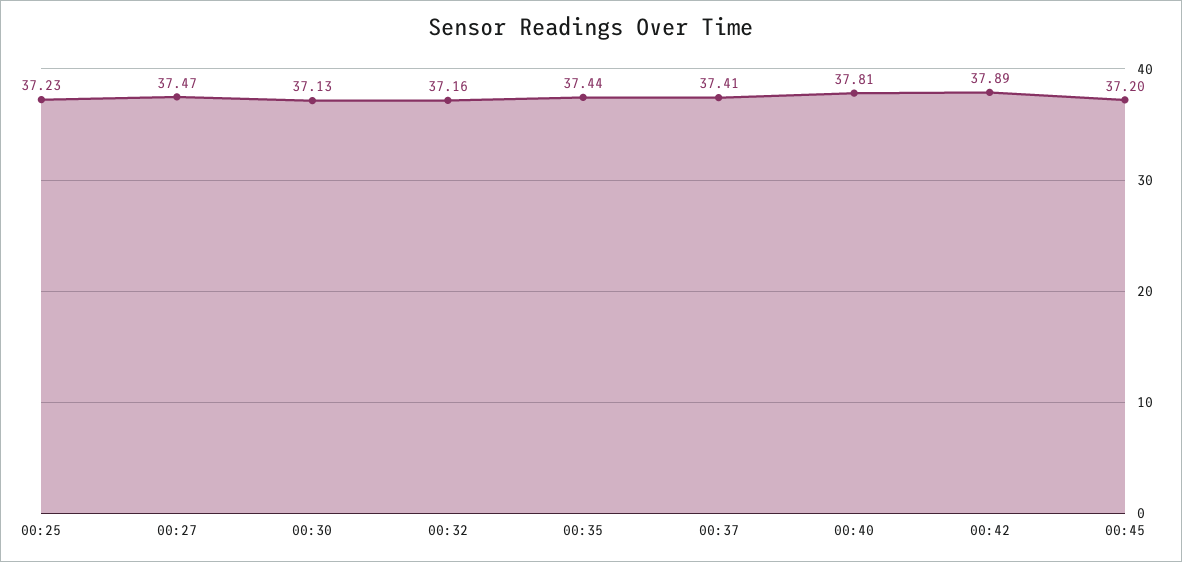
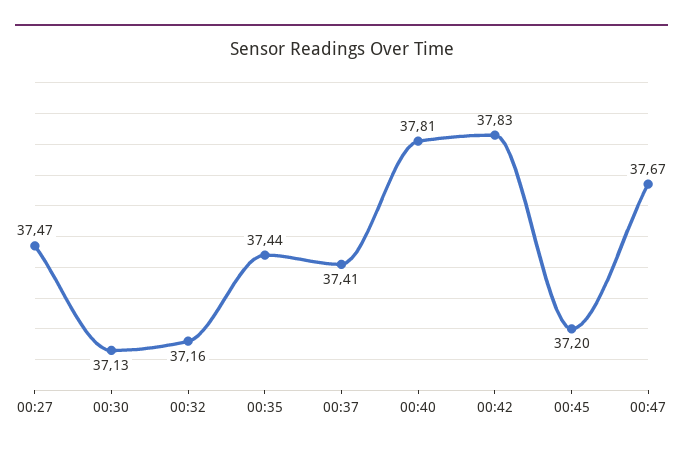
00:25: 37.23 -> none
00:42: 37.89 -> 37.83
00:47: none -> 37.67

